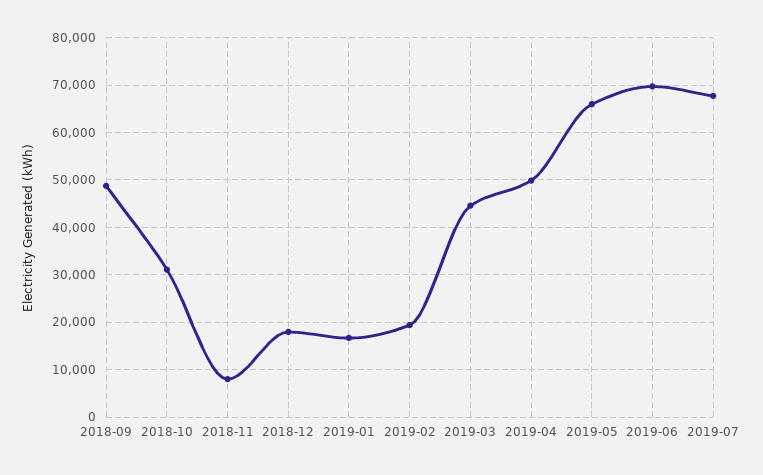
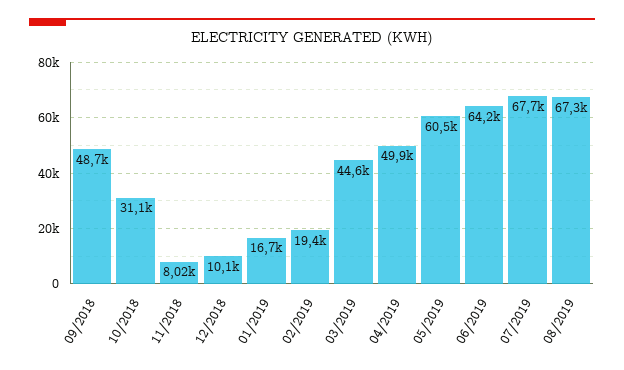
2018-12: 18000 -> 10100
2019-05: 66000 -> 60500
2019-06: 70000 -> 64200
08/2019: none -> 67300

